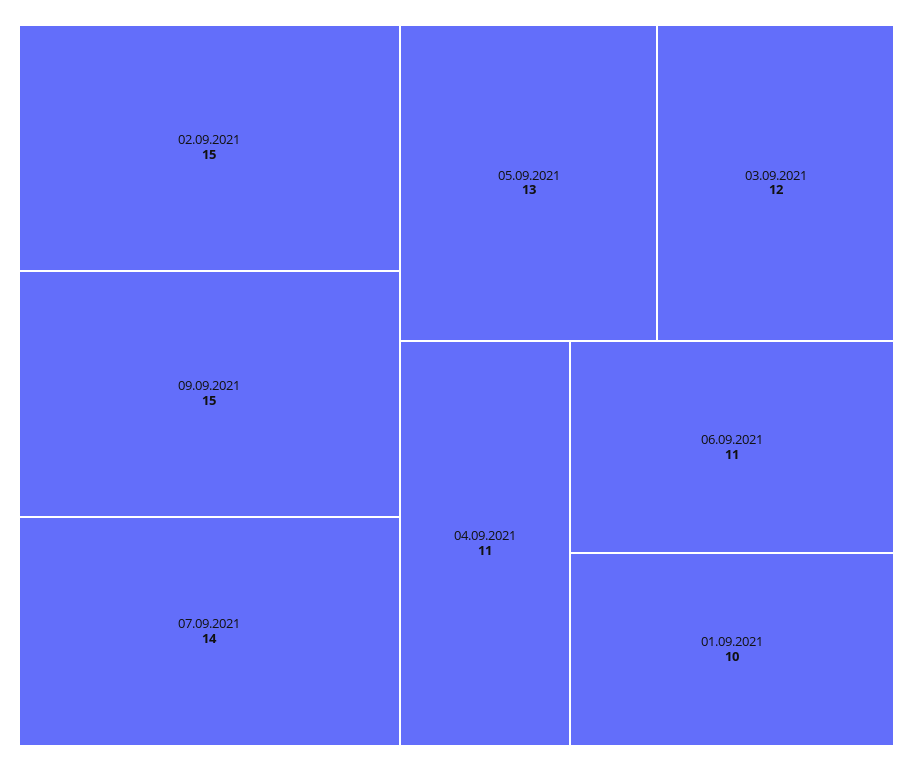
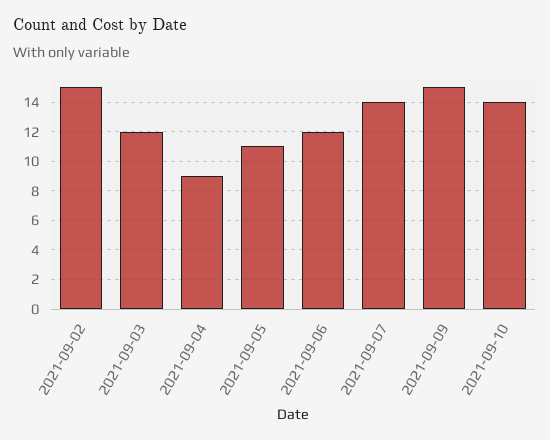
05.09.2021: 13 -> 11
04.09.2021: 11 -> 9
06.09.2021: 11 -> 12
01.09.2021: 10 -> none
2021-09-10: none -> 14

